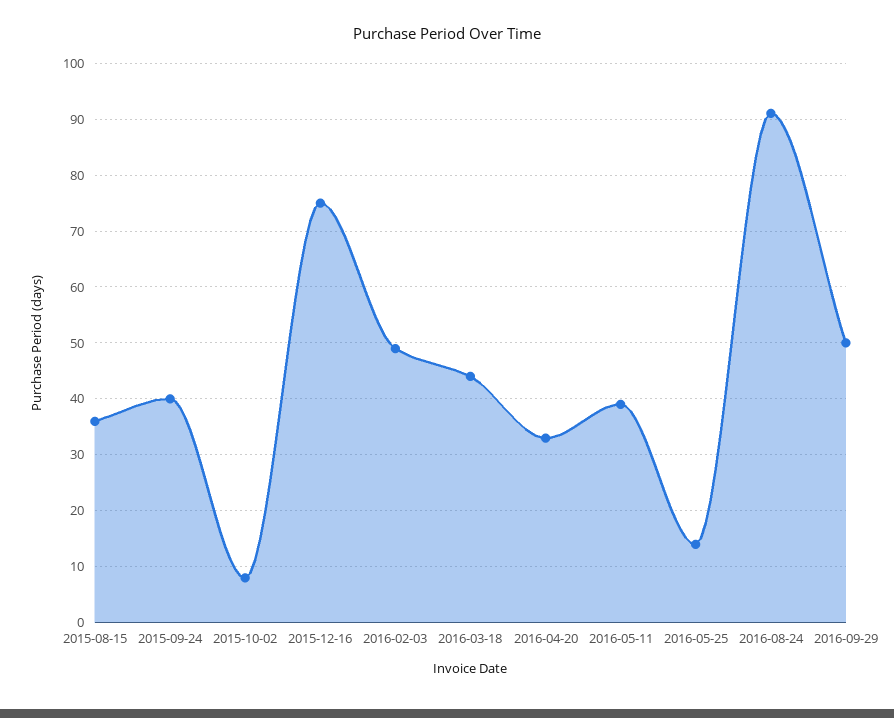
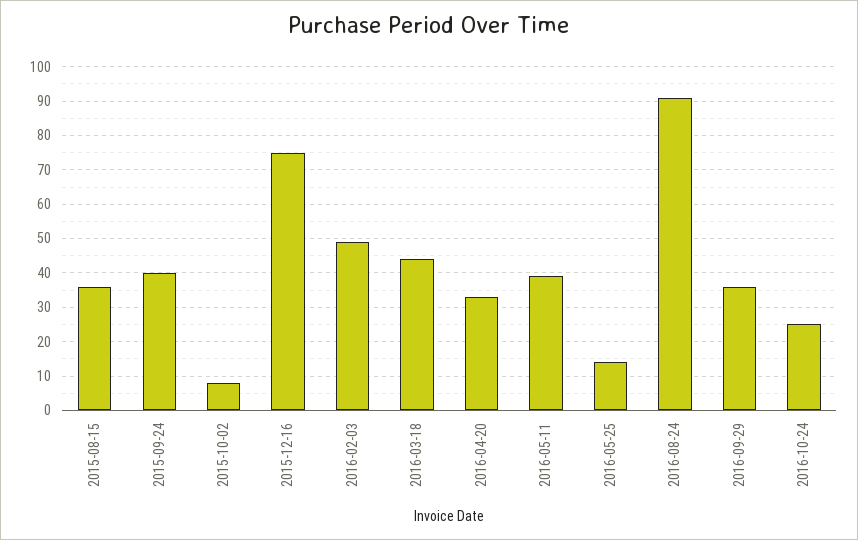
2016-09-29: 50 -> 35
2016-10-24: none -> 25

